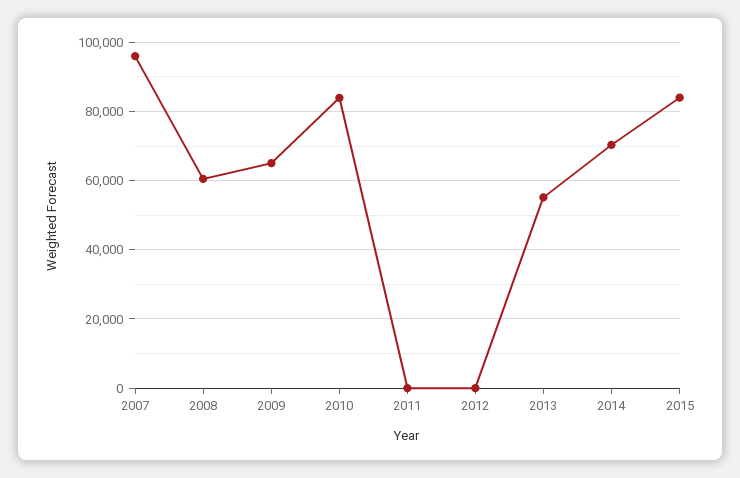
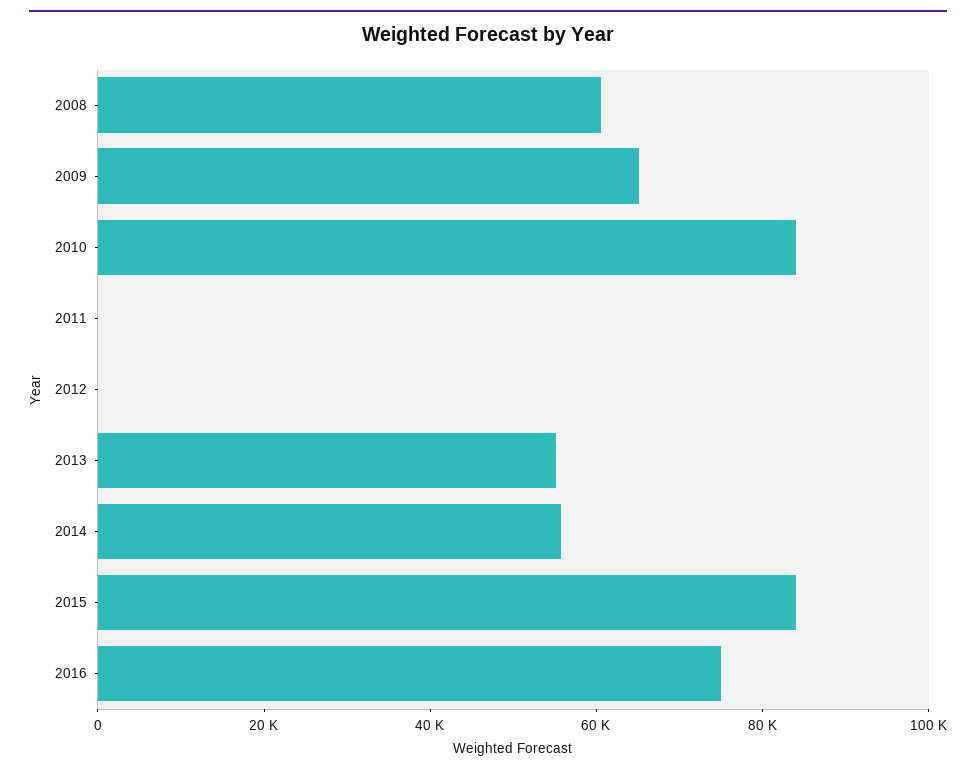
2007: 96000 -> none
2014: 70000 -> 55000
2016: none -> 75000

